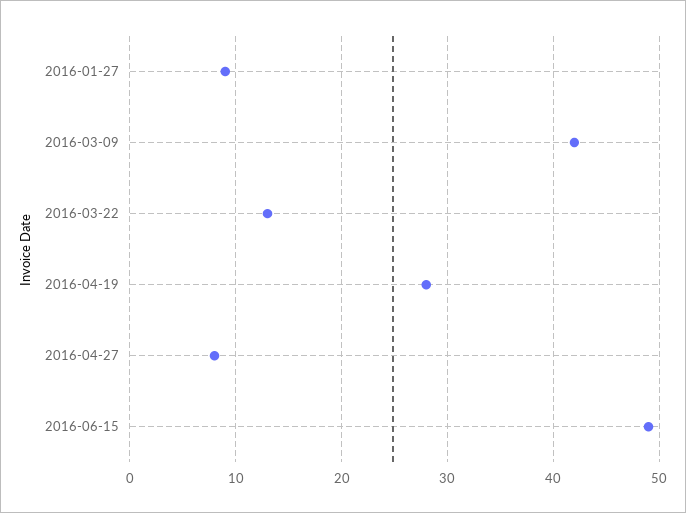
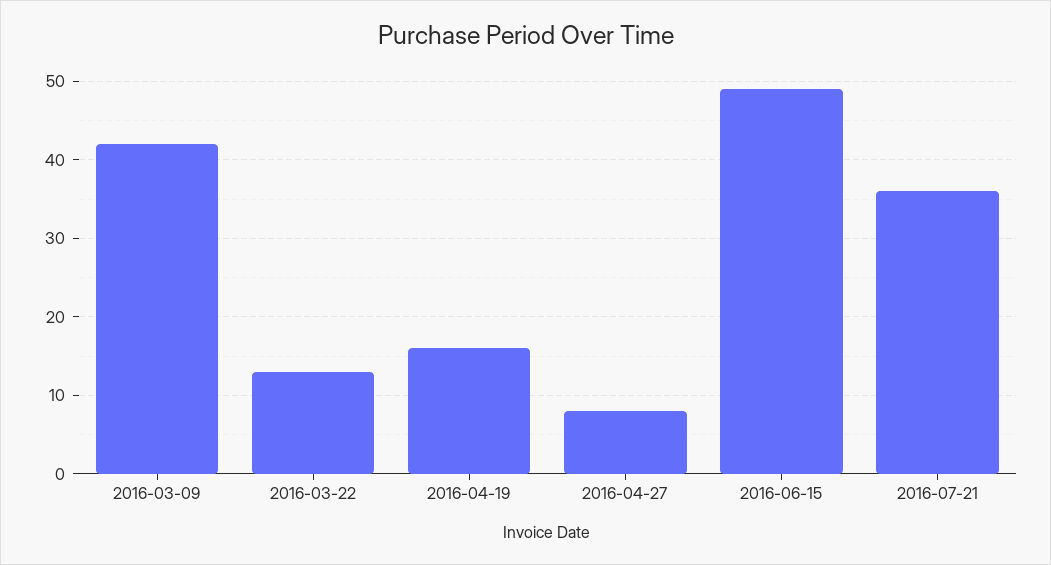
2016-01-27: 9 -> none
2016-04-19: 28 -> 16
2016-07-21: none -> 36

